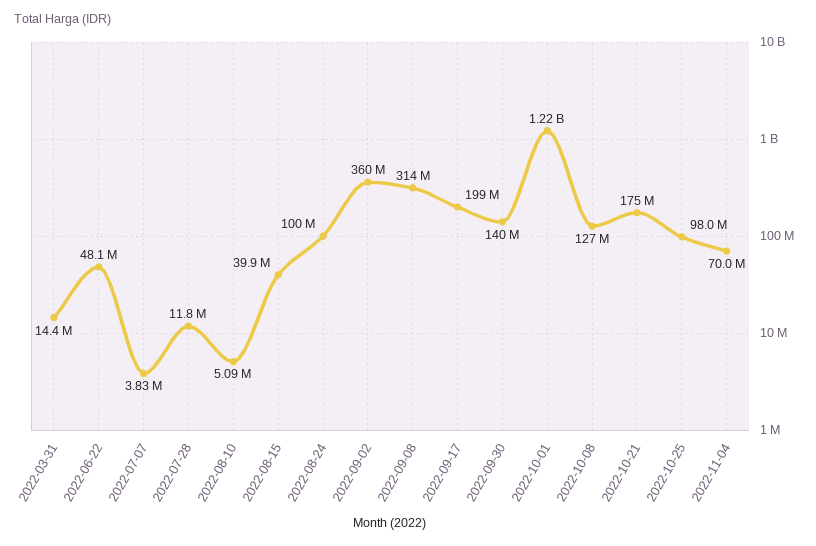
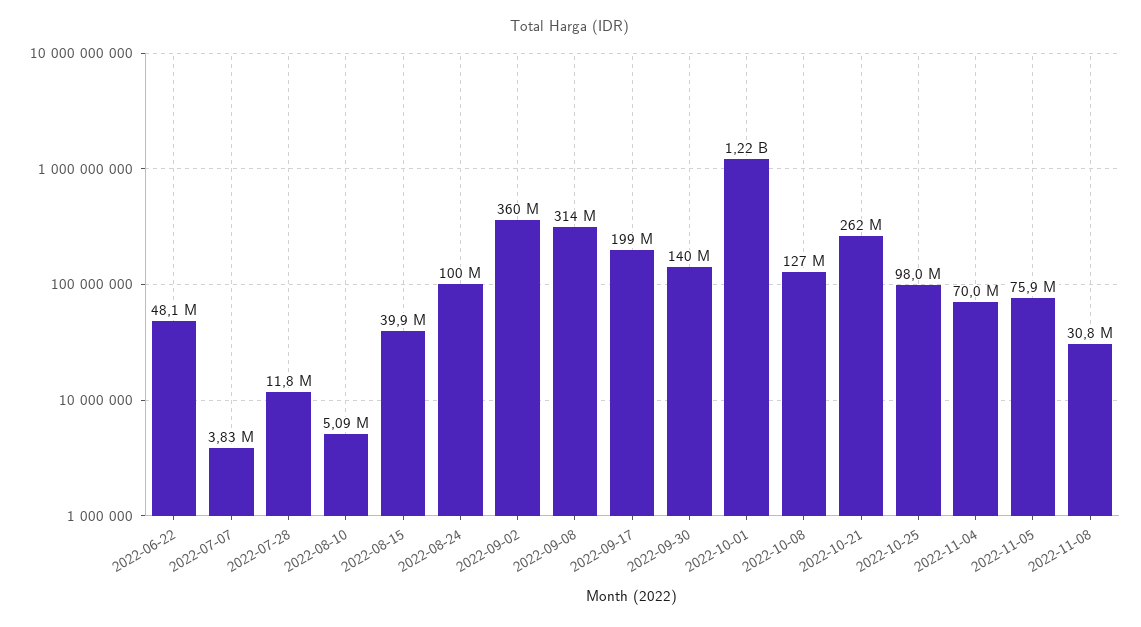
2022-03-31: 14400000 -> none
2022-10-21: 175000000 -> 262000000
2022-11-05: none -> 75900000
2022-11-08: none -> 30800000

